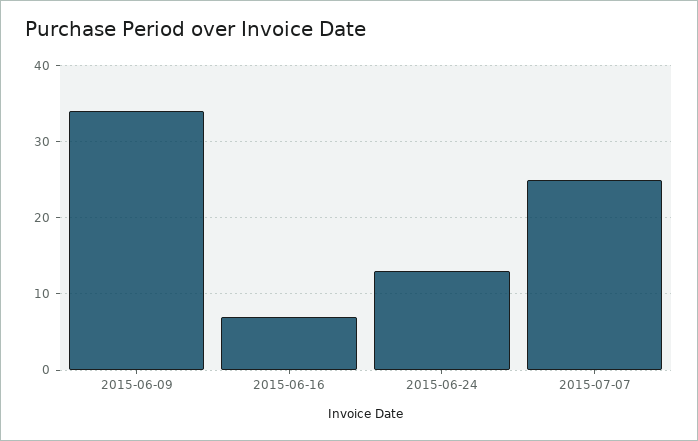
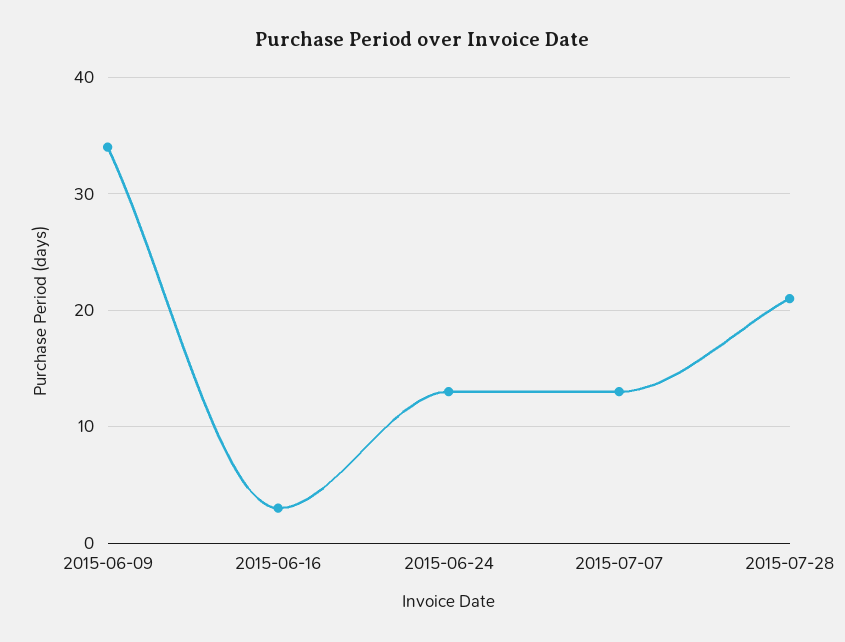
2015-06-16: 7 -> 3
2015-07-07: 25 -> 13
2015-07-28: none -> 21

